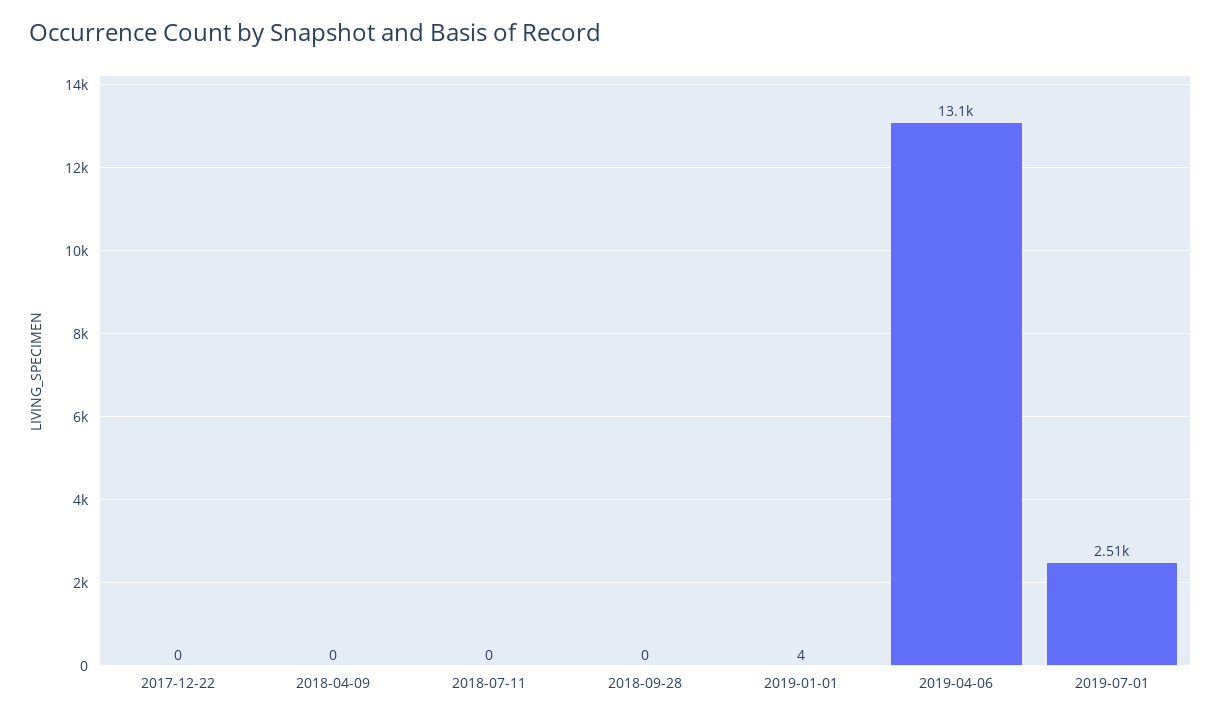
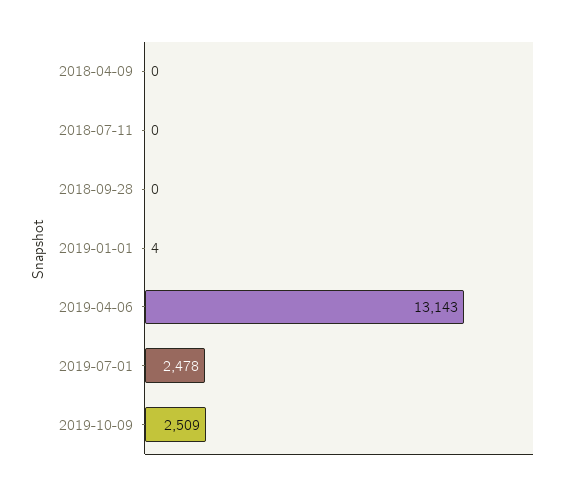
2017-12-22: 0 -> none
2019-07-01: 2510 -> 2478
2019-10-09: none -> 2509

